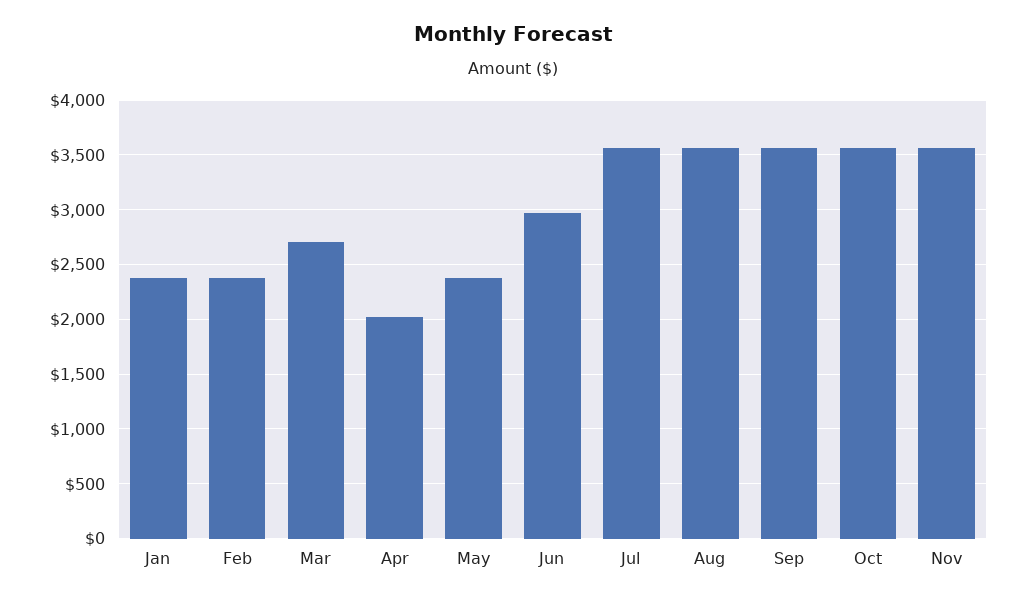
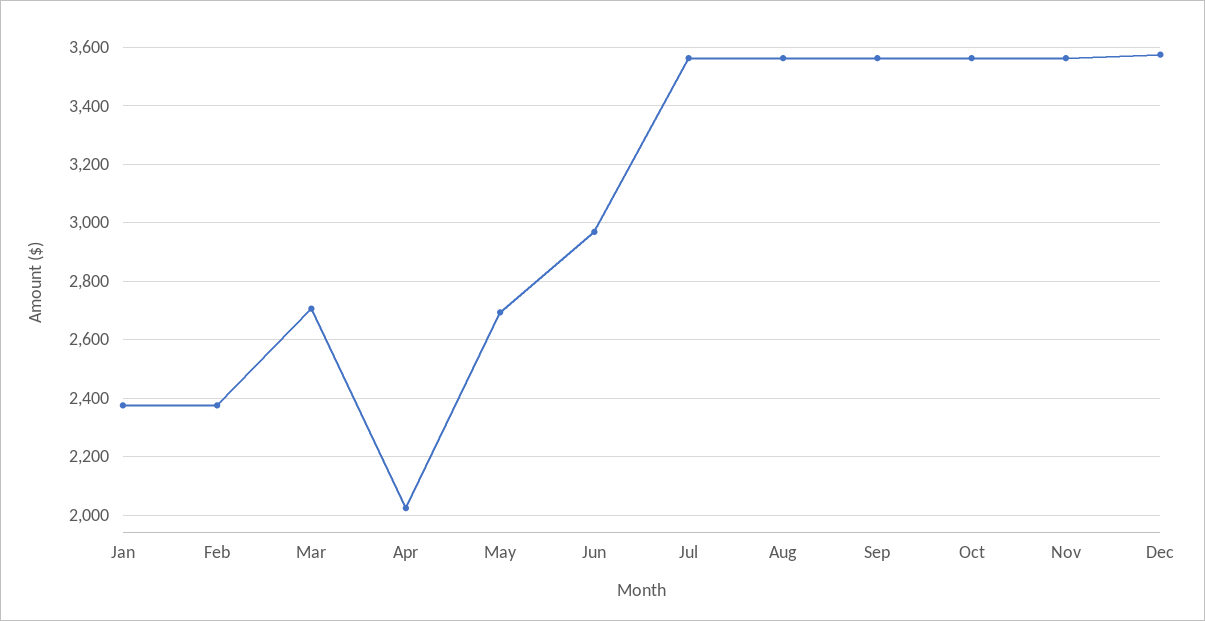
May: 2400 -> 2700
Dec: none -> 3575

